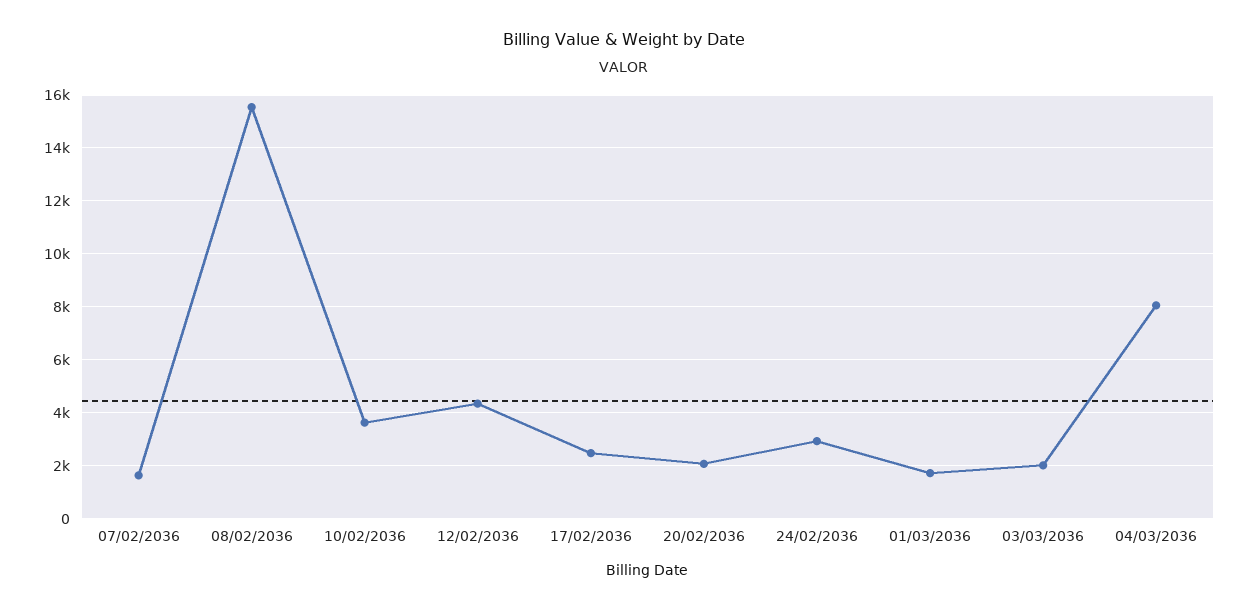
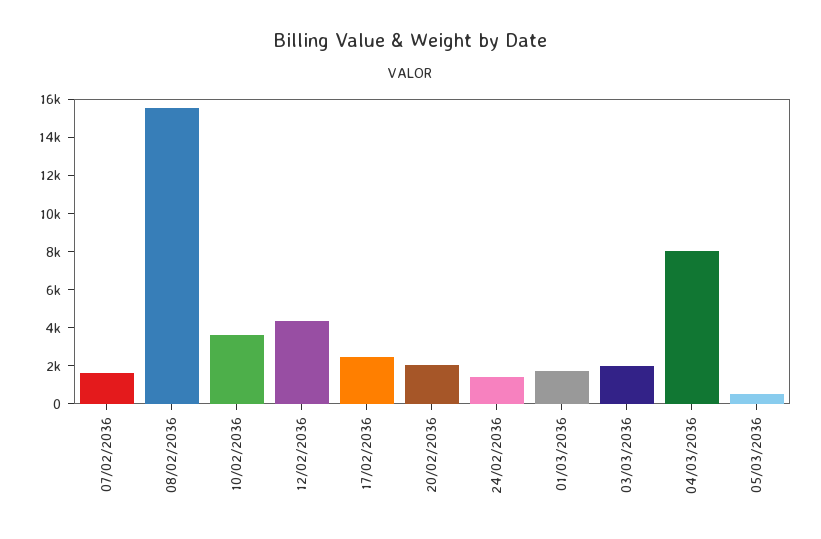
24/02/2036: 3000 -> 1500
05/03/2036: none -> 500

